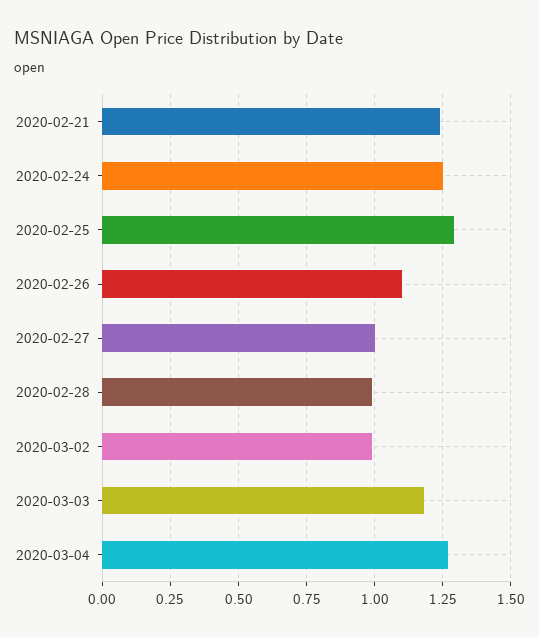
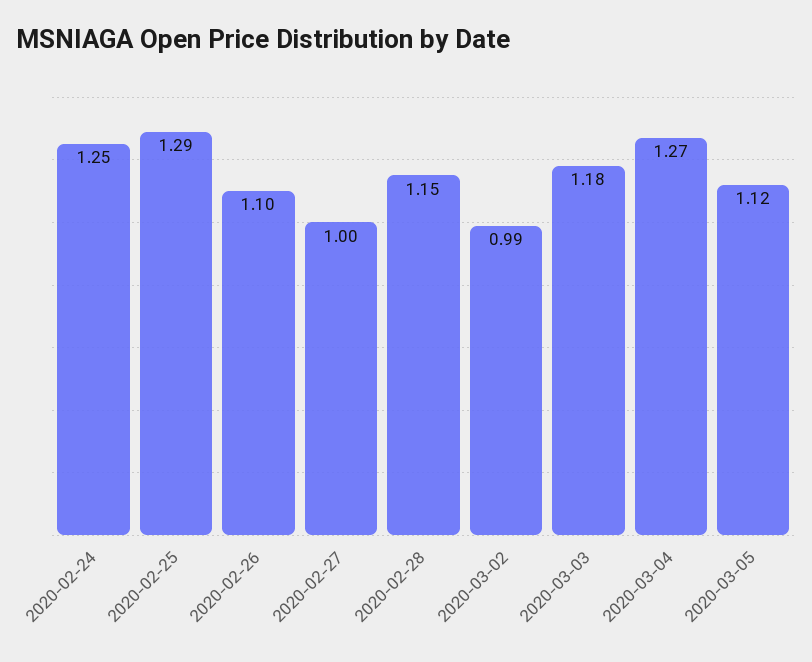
2020-02-21: 1.25 -> none
2020-02-28: 1 -> 1.15
2020-03-05: none -> 1.12

